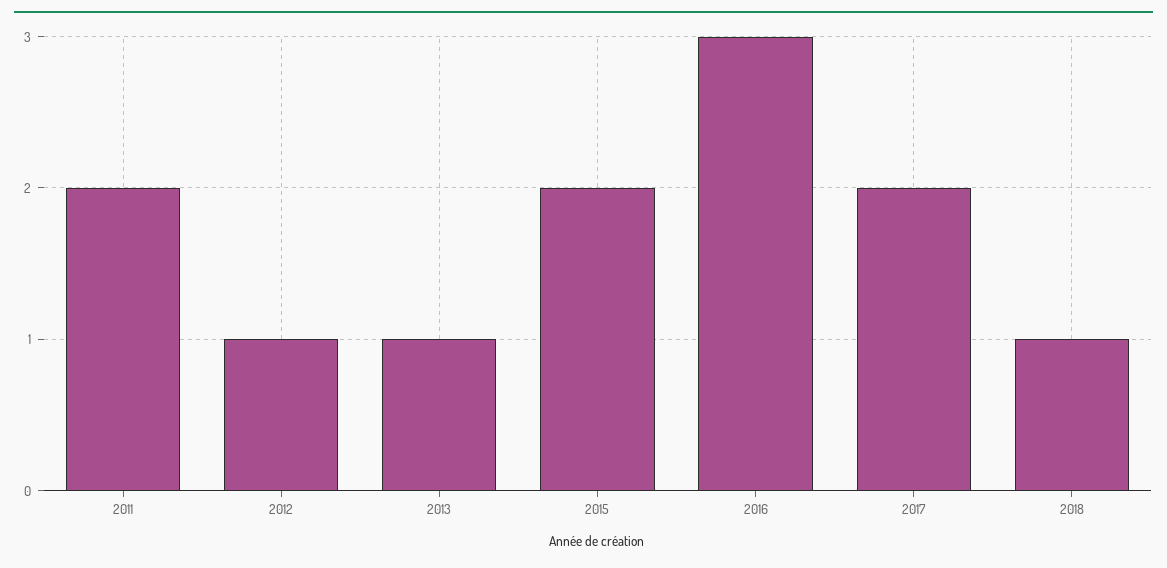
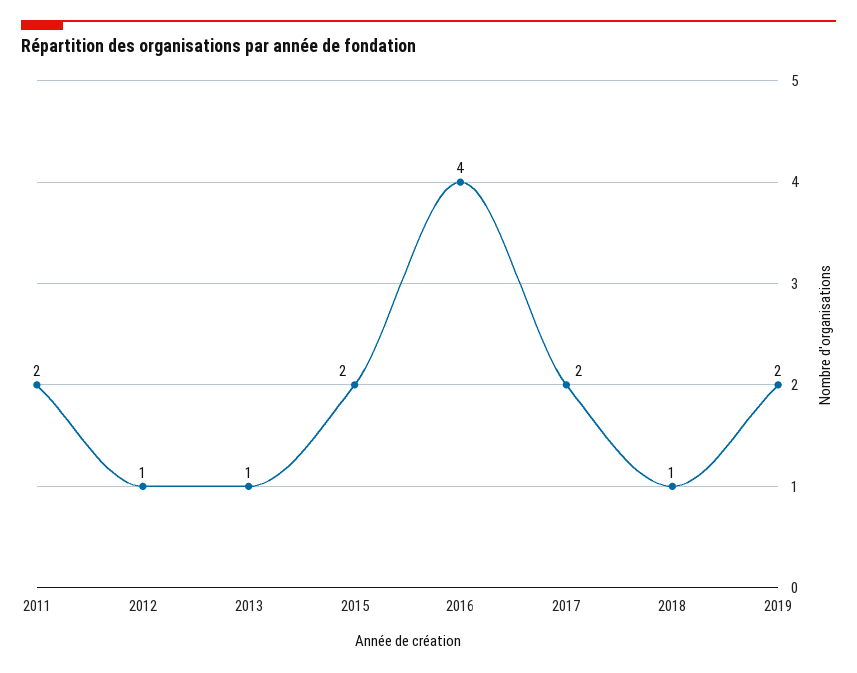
2016: 3 -> 4
2019: none -> 2

